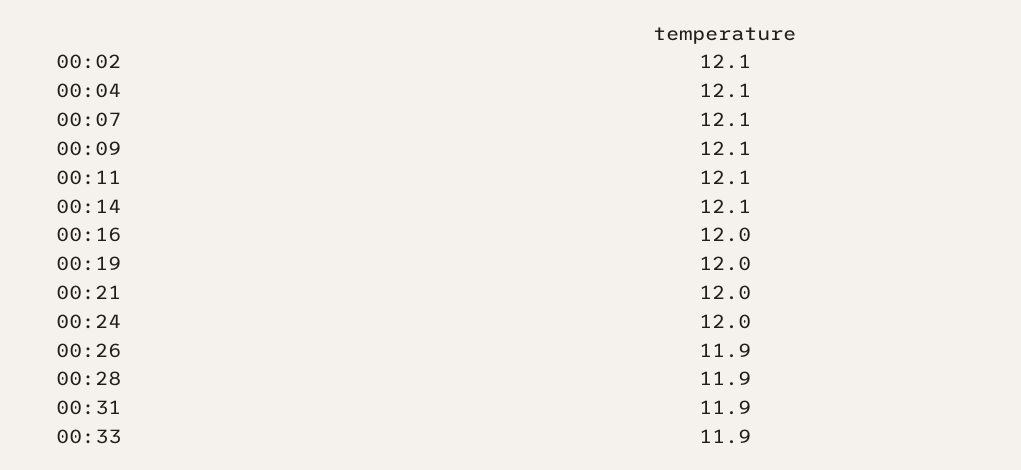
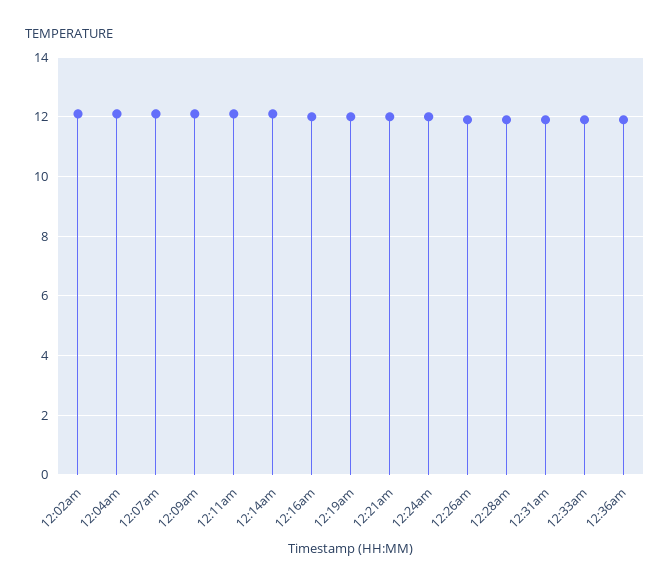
12:36am: none -> 12

